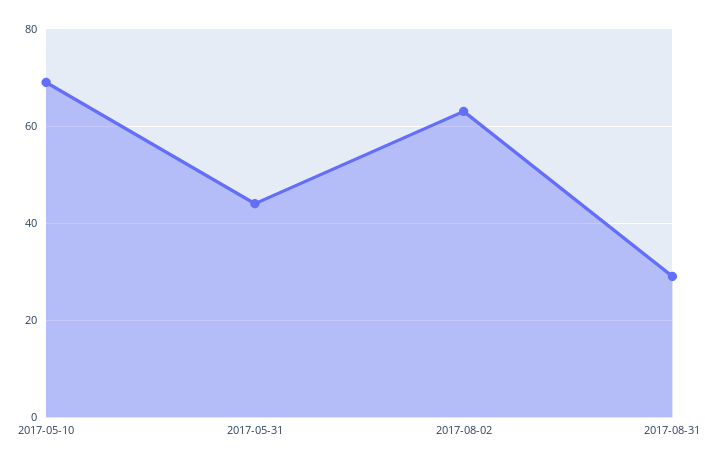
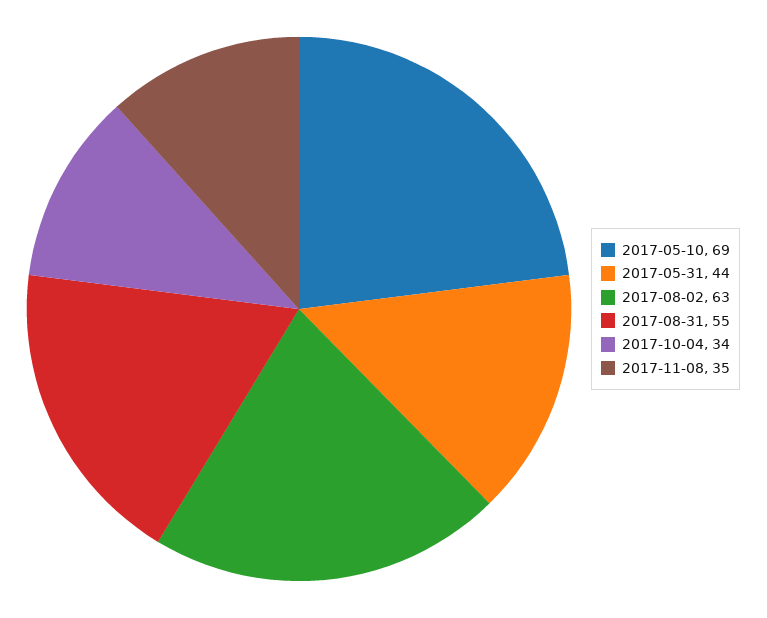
2017-08-31: 30 -> 55
2017-10-04: none -> 34
2017-11-08: none -> 35

